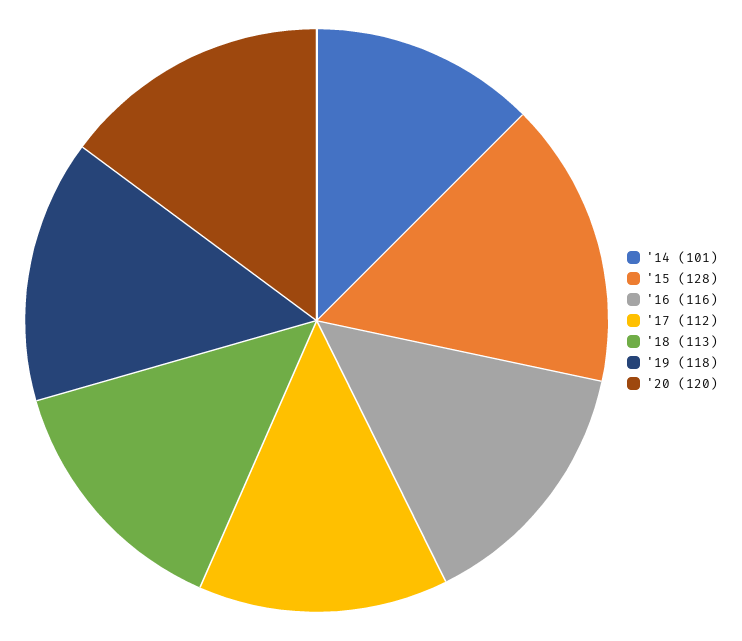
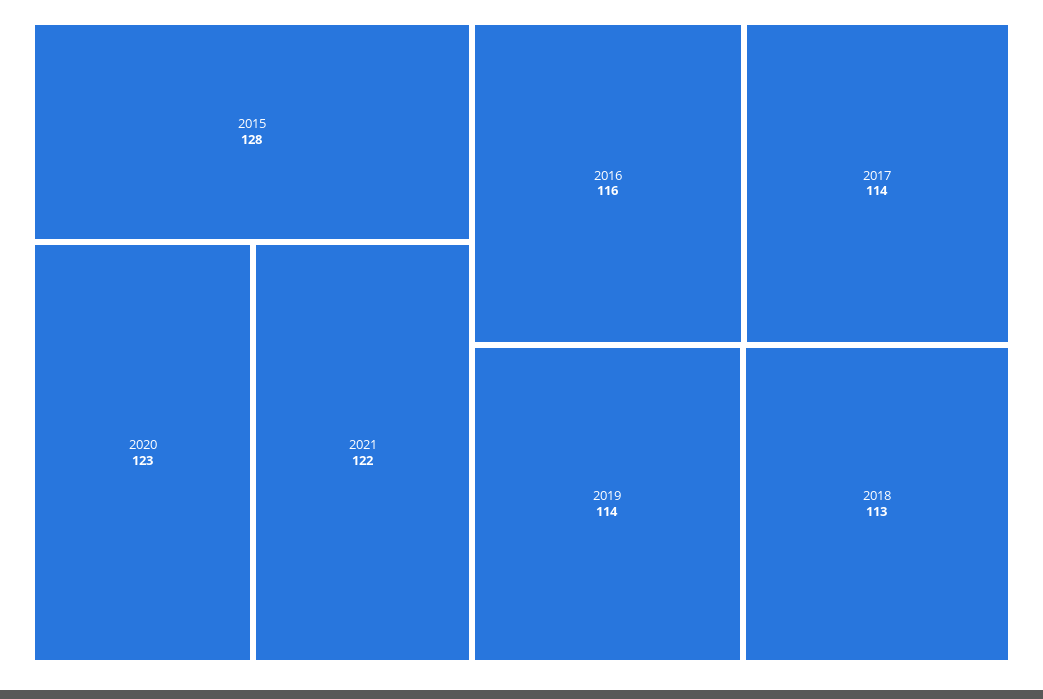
'14: 101 -> none
'17: 112 -> 114
'19: 118 -> 114
'20: 120 -> 123
2021: none -> 122

